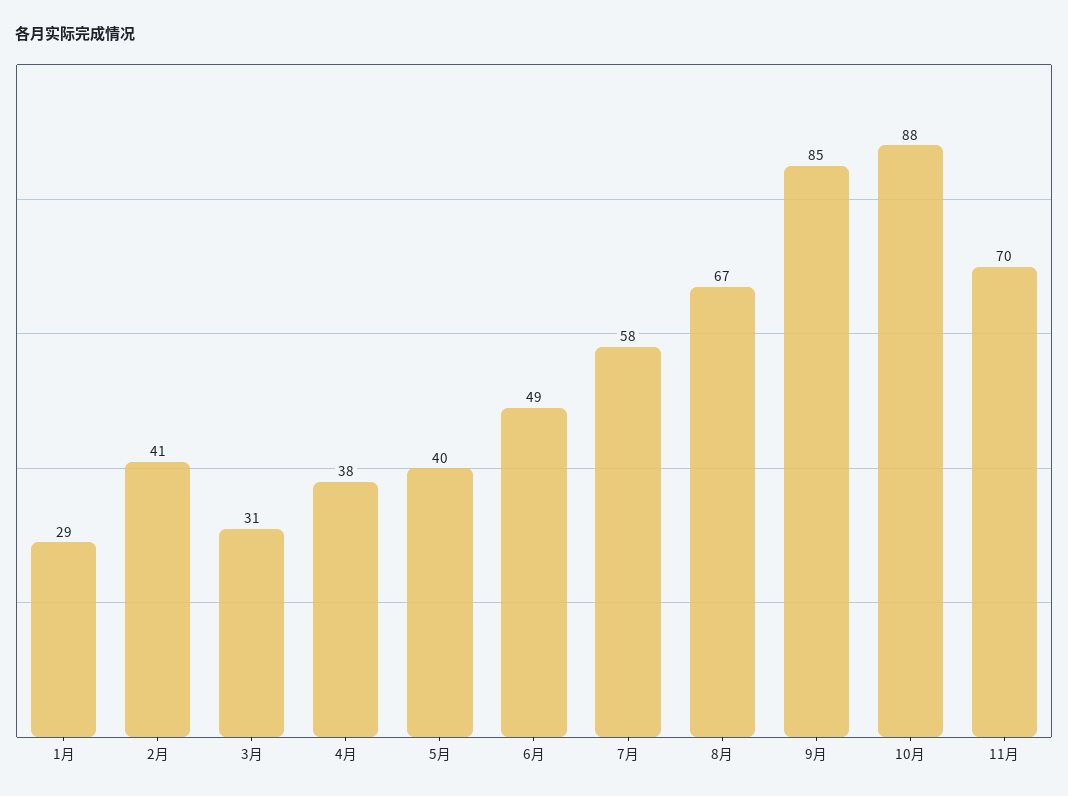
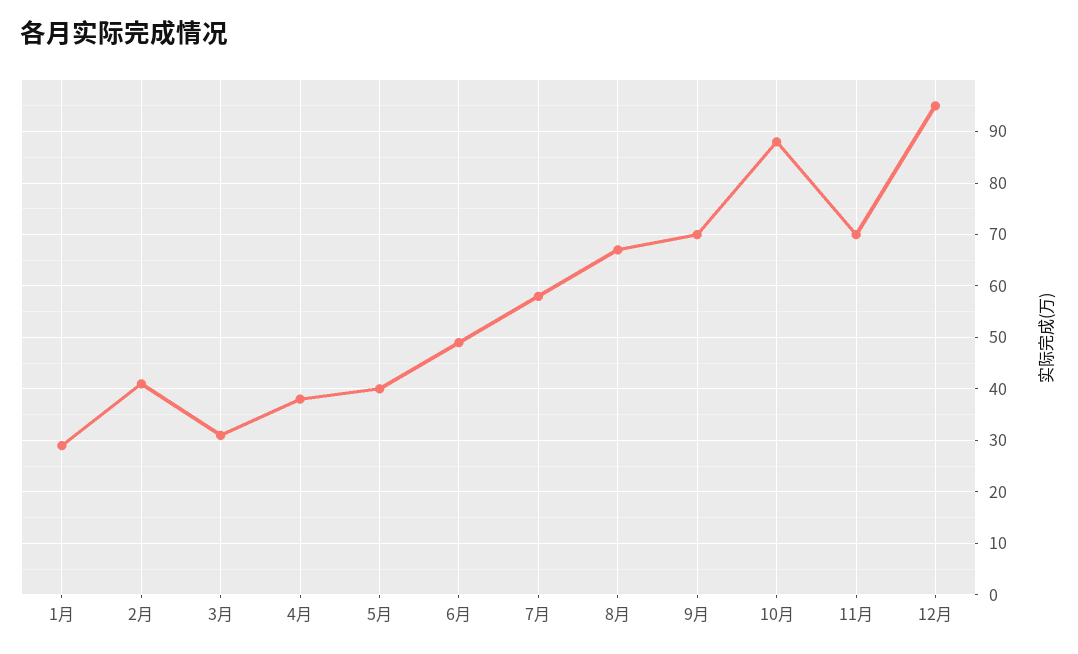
9月: 85 -> 70
12月: none -> 95

